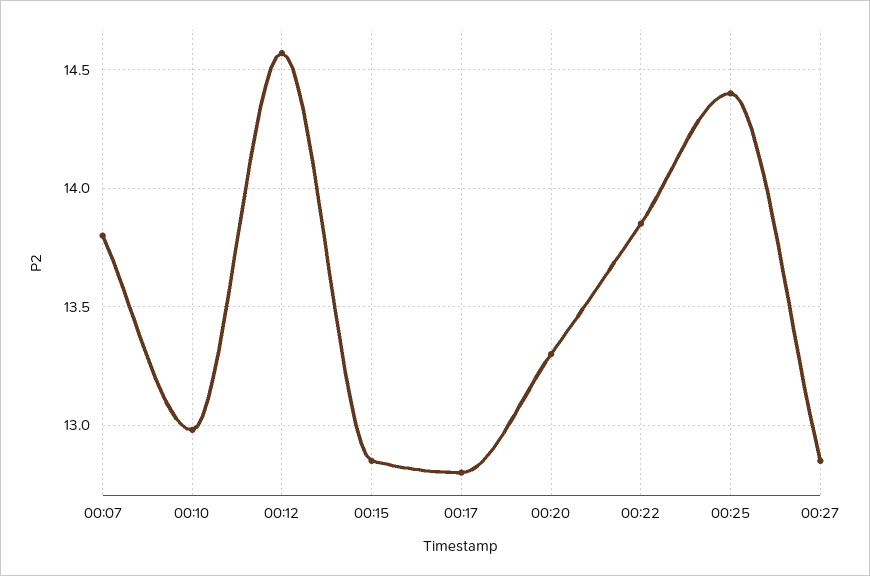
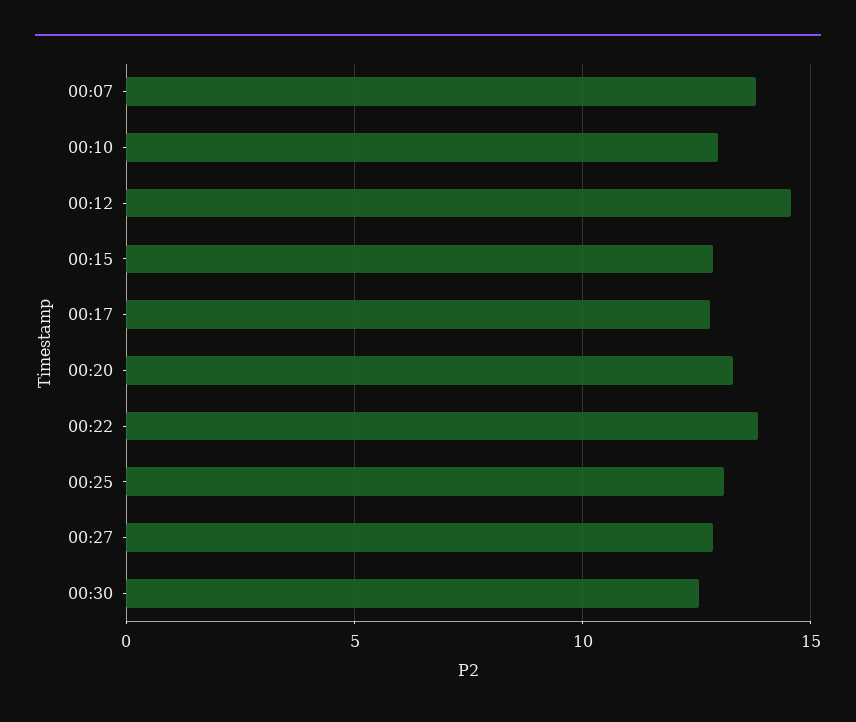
00:25: 14.4 -> 13
00:30: none -> 12.5

